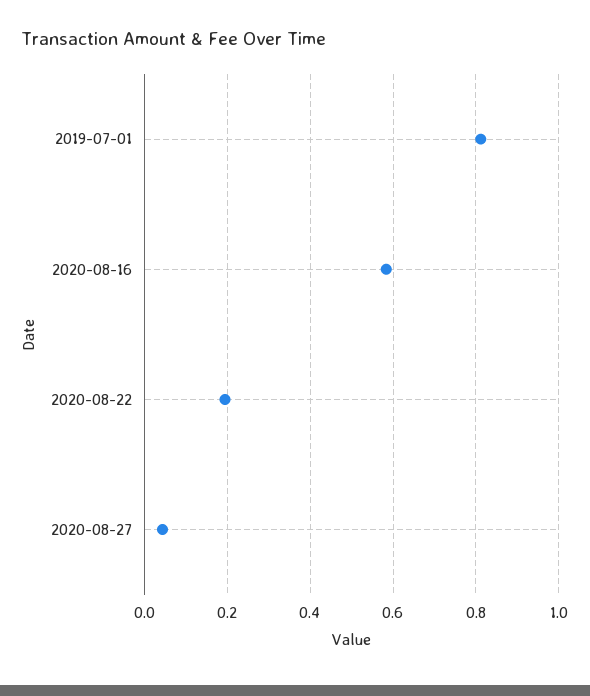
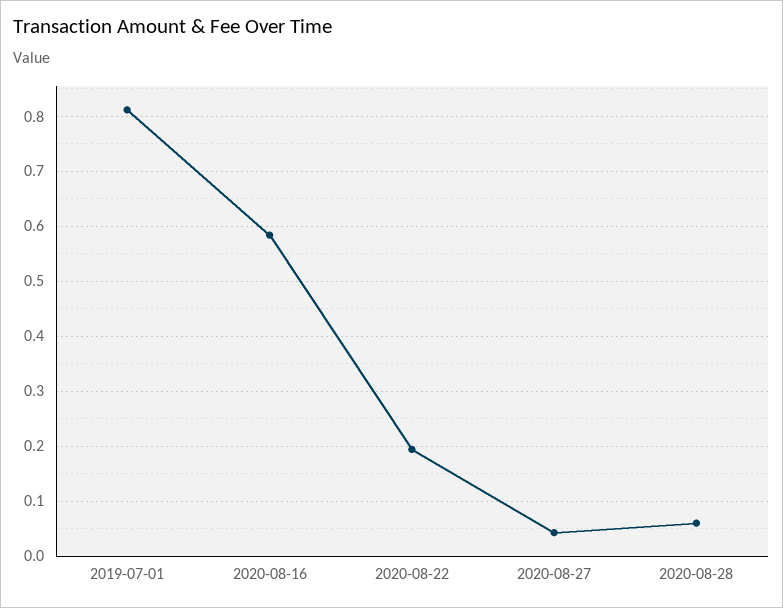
2020-08-28: none -> 0.06

